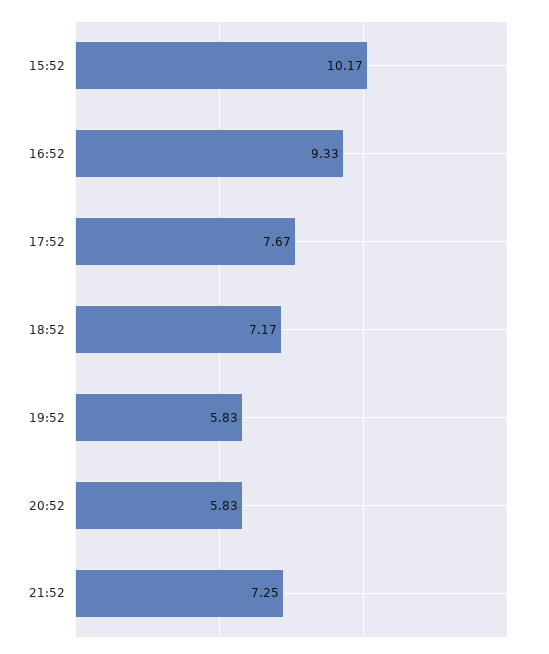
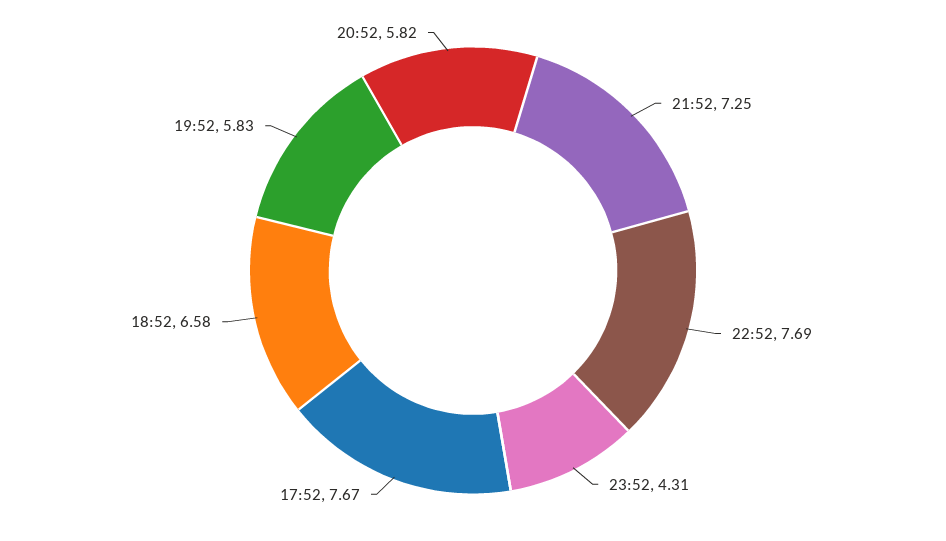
15:52: 10.17 -> none
16:52: 9.33 -> none
18:52: 7.17 -> 6.58
20:52: 5.83 -> 5.82
22:52: none -> 7.69
23:52: none -> 4.31

